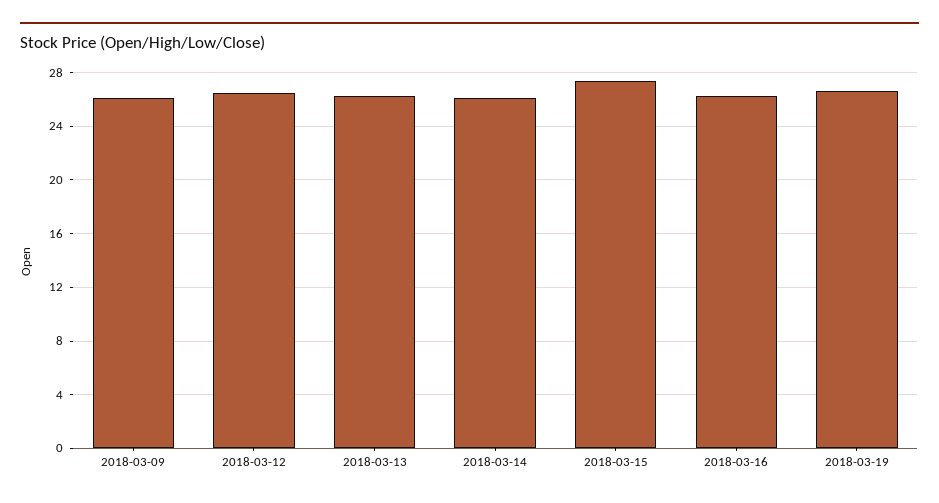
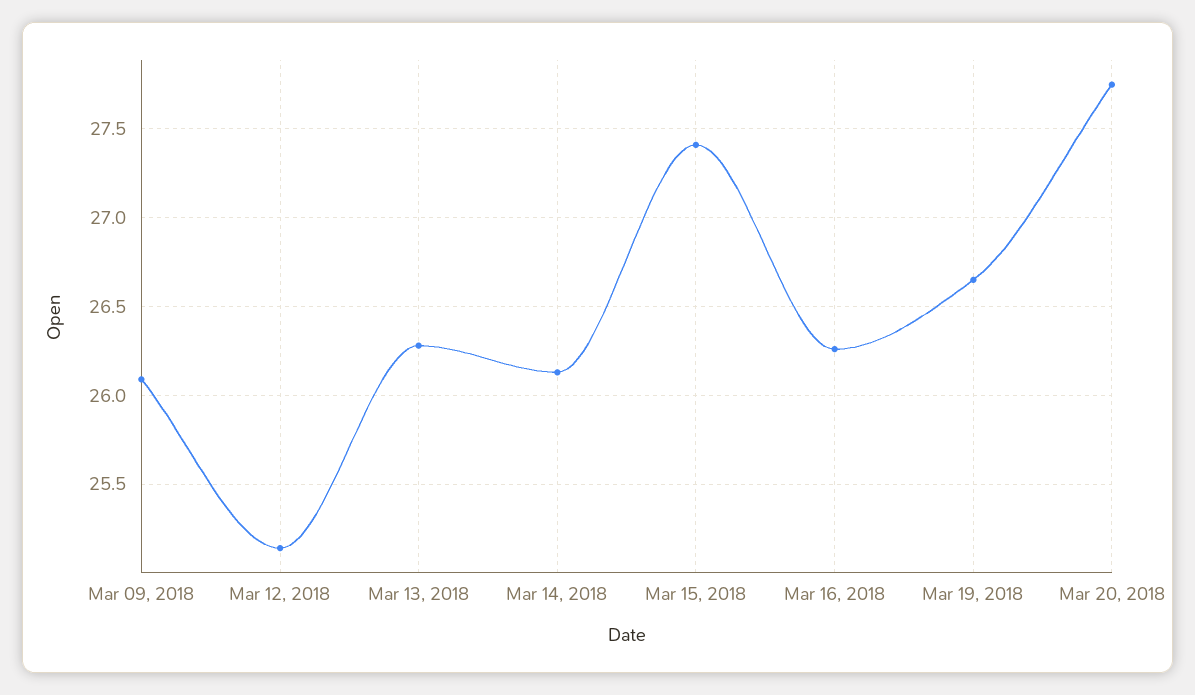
2018-03-12: 26.5 -> 25.15
Mar 20, 2018: none -> 27.75

